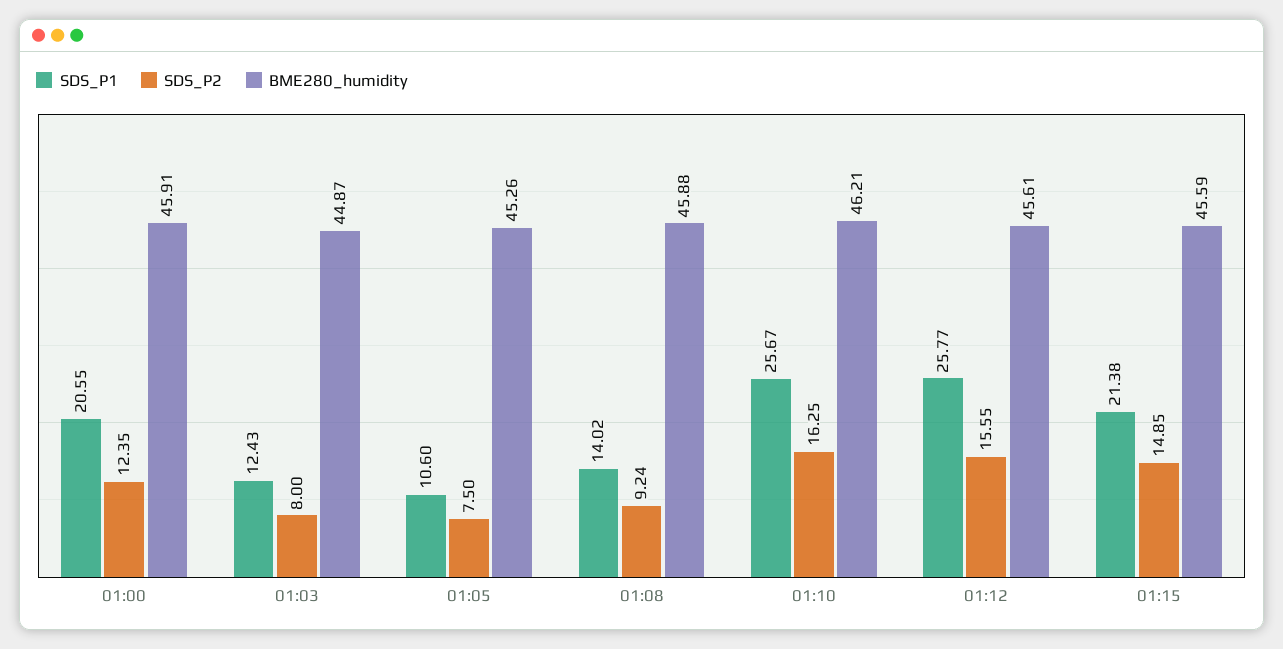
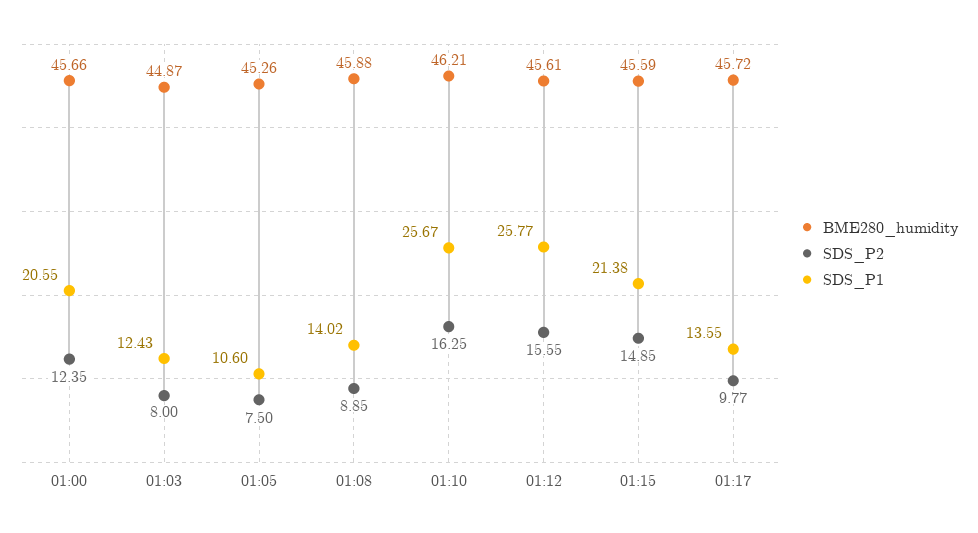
BME280_humidity, 01:00: 45.91 -> 45.66
SDS_P2, 01:08: 9.24 -> 8.85
BME280_humidity, 01:17: none -> 45.72
SDS_P2, 01:17: none -> 9.77
SDS_P1, 01:17: none -> 13.55

